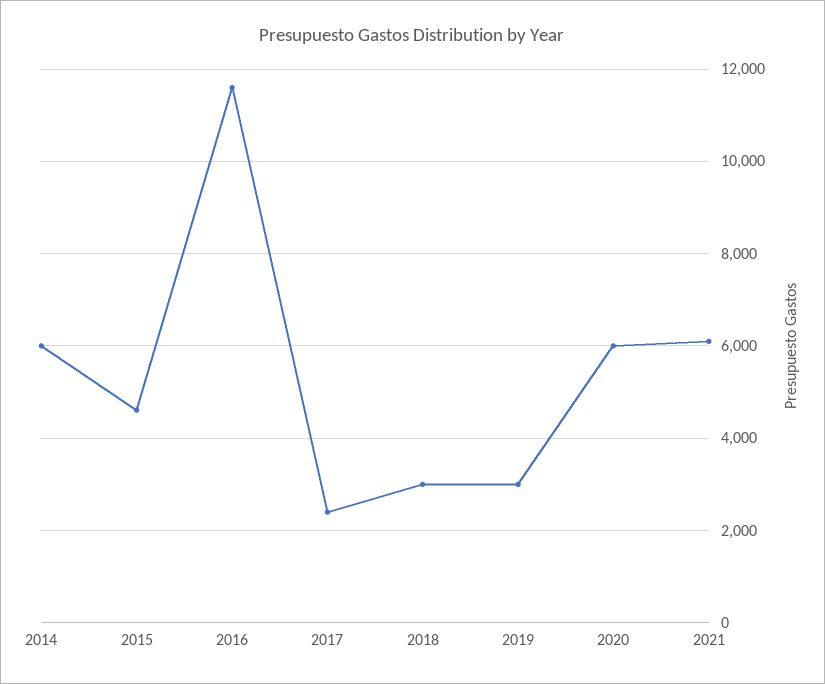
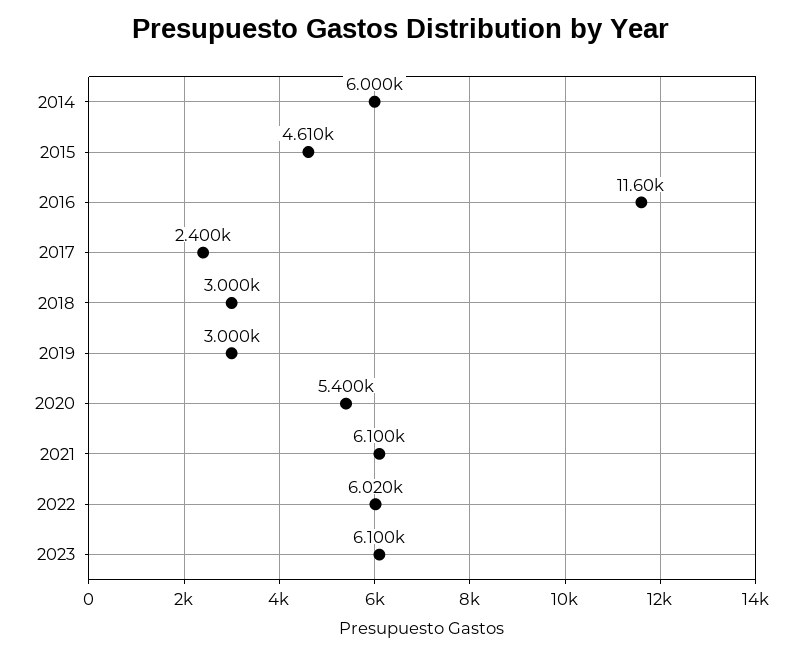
2020: 6000 -> 5400
2022: none -> 6020
2023: none -> 6100

